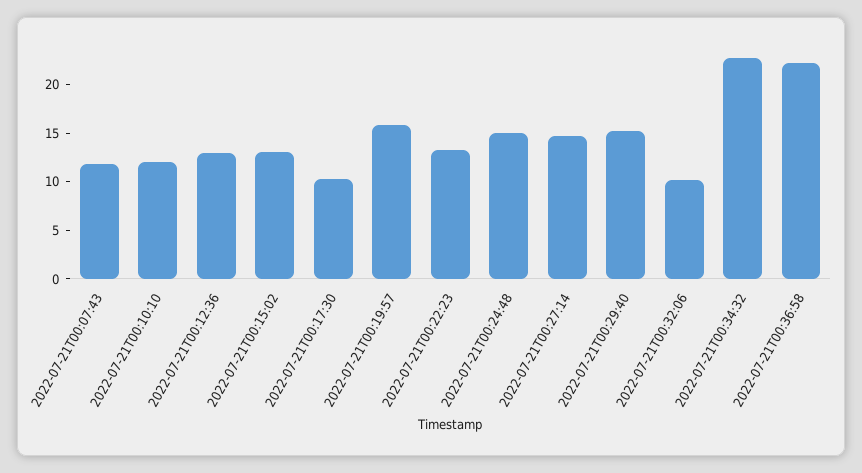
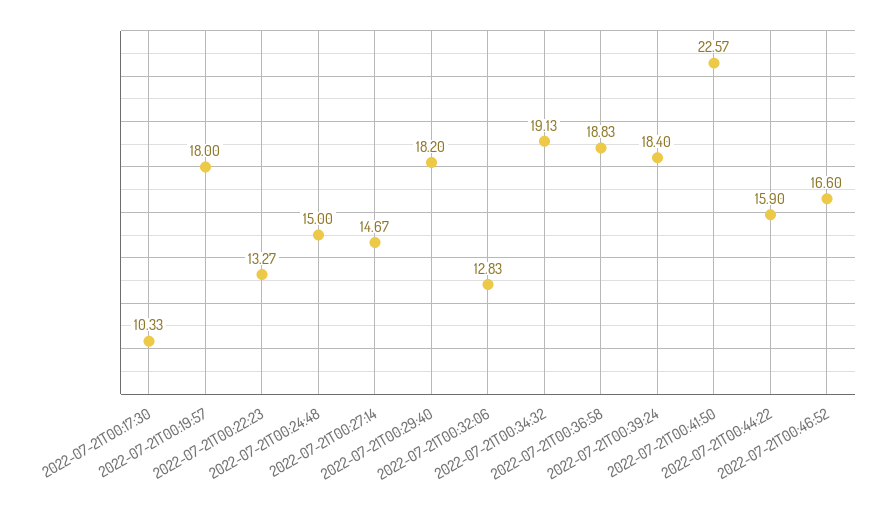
2022-07-21T00:07:43: 12 -> none
2022-07-21T00:10:10: 12 -> none
2022-07-21T00:12:36: 13 -> none
2022-07-21T00:15:02: 13 -> none
2022-07-21T00:19:57: 16 -> 18
2022-07-21T00:29:40: 15 -> 18.2
2022-07-21T00:32:06: 10 -> 12.83
2022-07-21T00:34:32: 23 -> 19.13
2022-07-21T00:36:58: 22 -> 18.83
2022-07-21T00:39:24: none -> 18.4
2022-07-21T00:41:50: none -> 22.57
2022-07-21T00:44:22: none -> 15.9
2022-07-21T00:46:52: none -> 16.6

